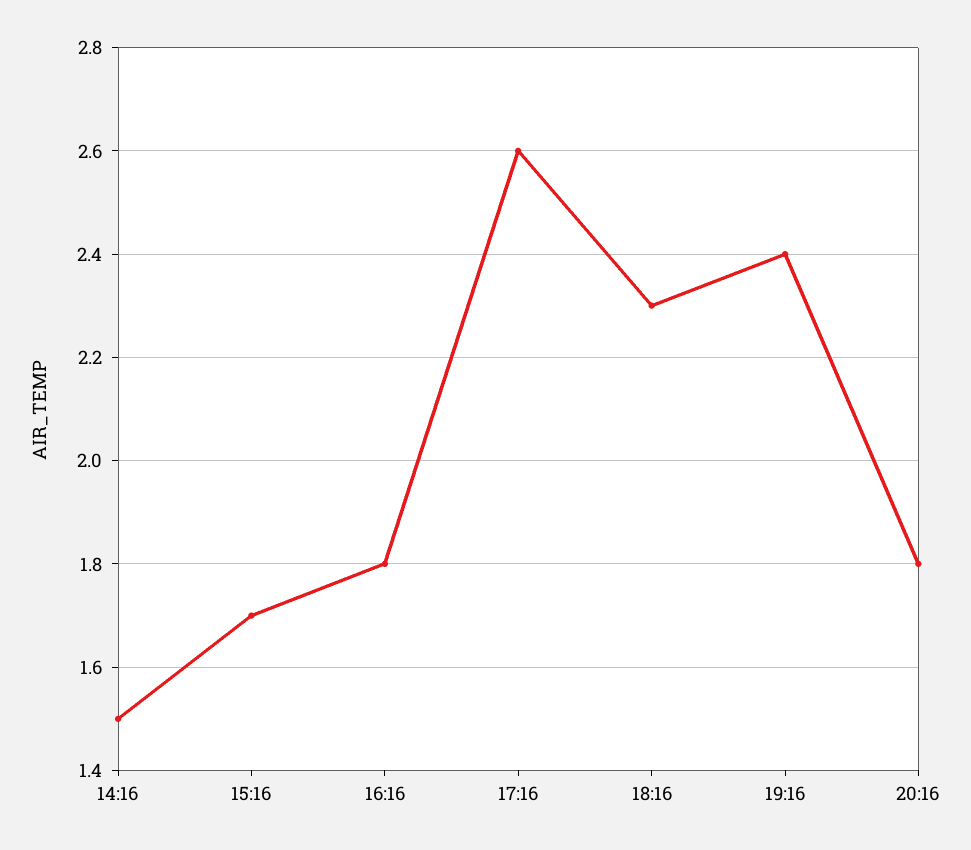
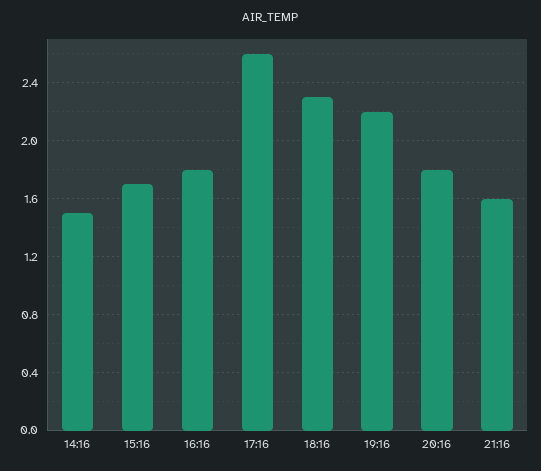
19:16: 2.4 -> 2.2
21:16: none -> 1.6

